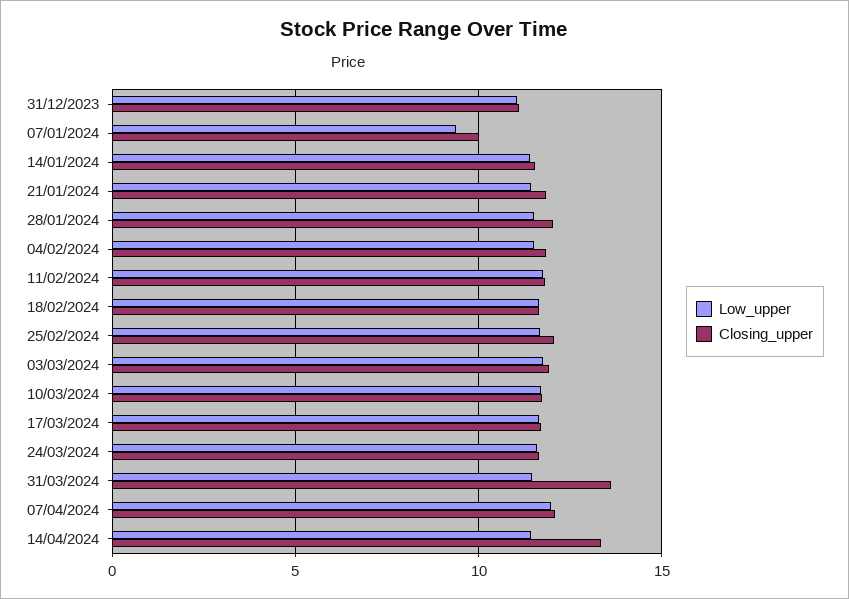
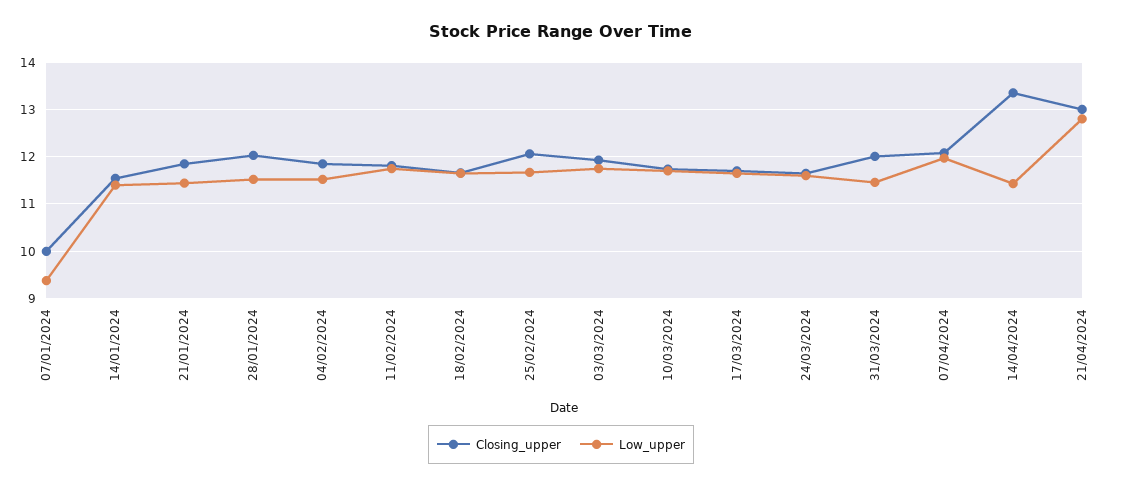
Low_upper, 31/12/2023: 11 -> none
Closing_upper, 31/12/2023: 11 -> none
Closing_upper, 31/03/2024: 13.5 -> 12
Closing_upper, 21/04/2024: none -> 13
Low_upper, 21/04/2024: none -> 12.8

